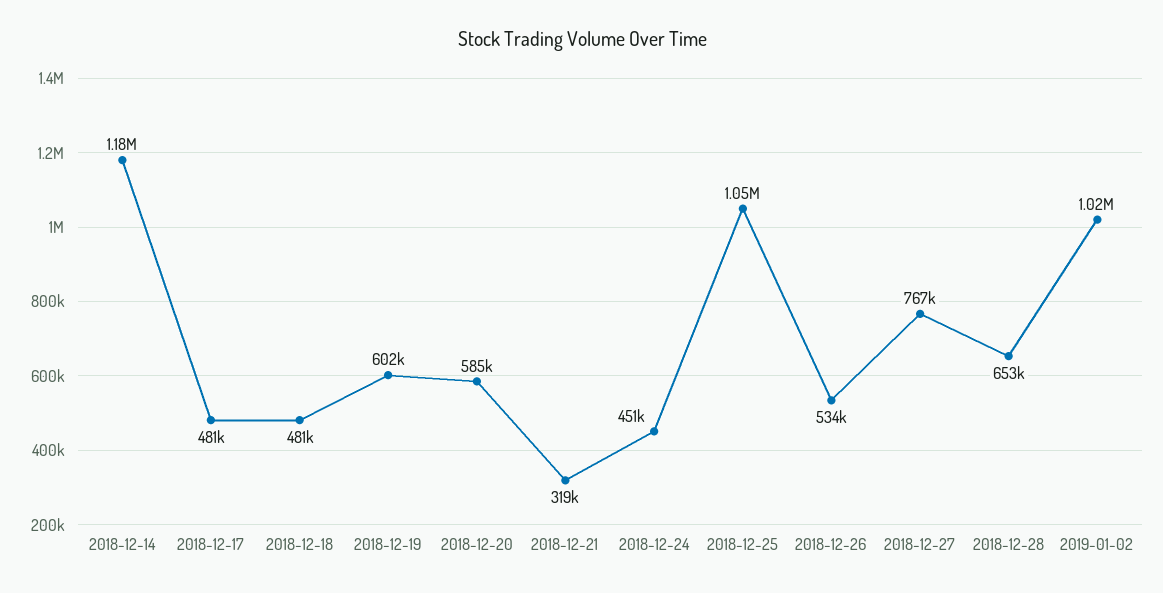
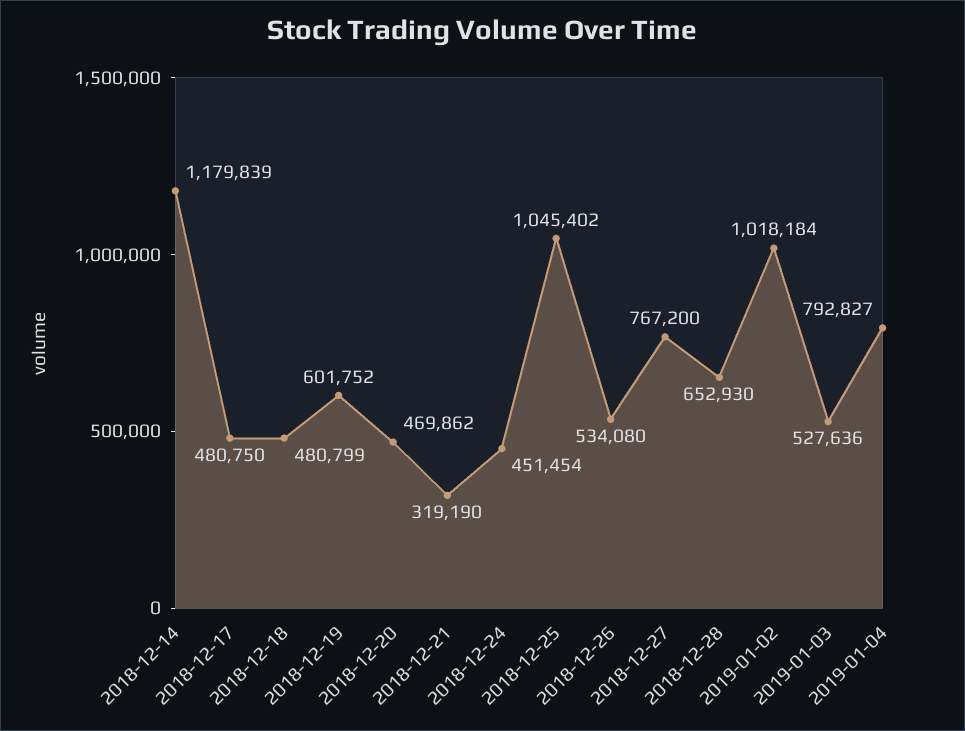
2018-12-20: 585000 -> 469862
2019-01-03: none -> 527636
2019-01-04: none -> 792827

